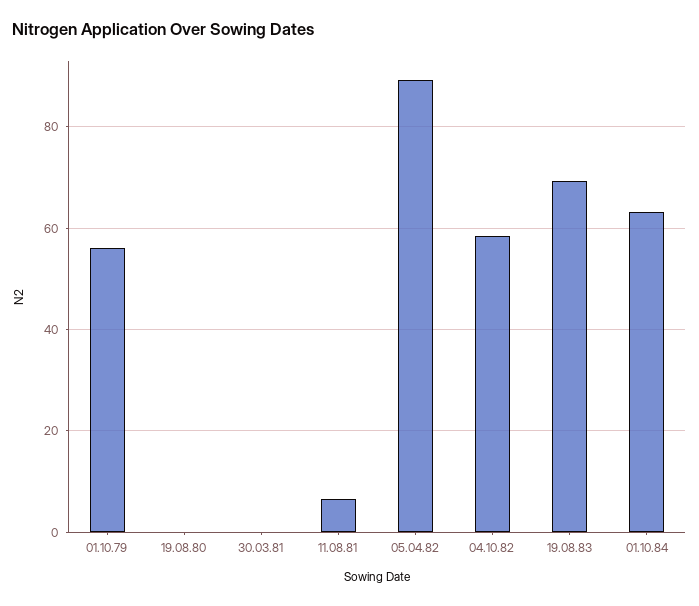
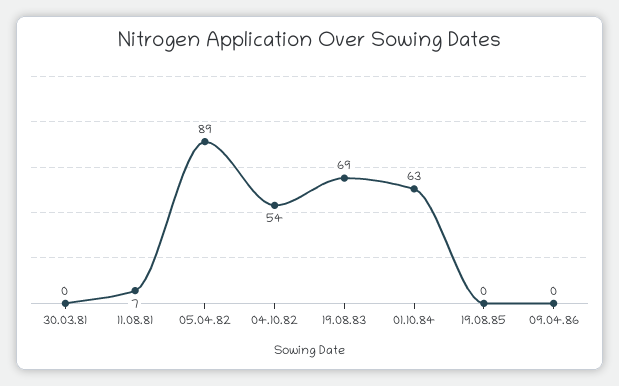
01.10.79: 56 -> none
19.08.80: 0 -> none
04.10.82: 58 -> 54
19.08.85: none -> 0
09.04.86: none -> 0

